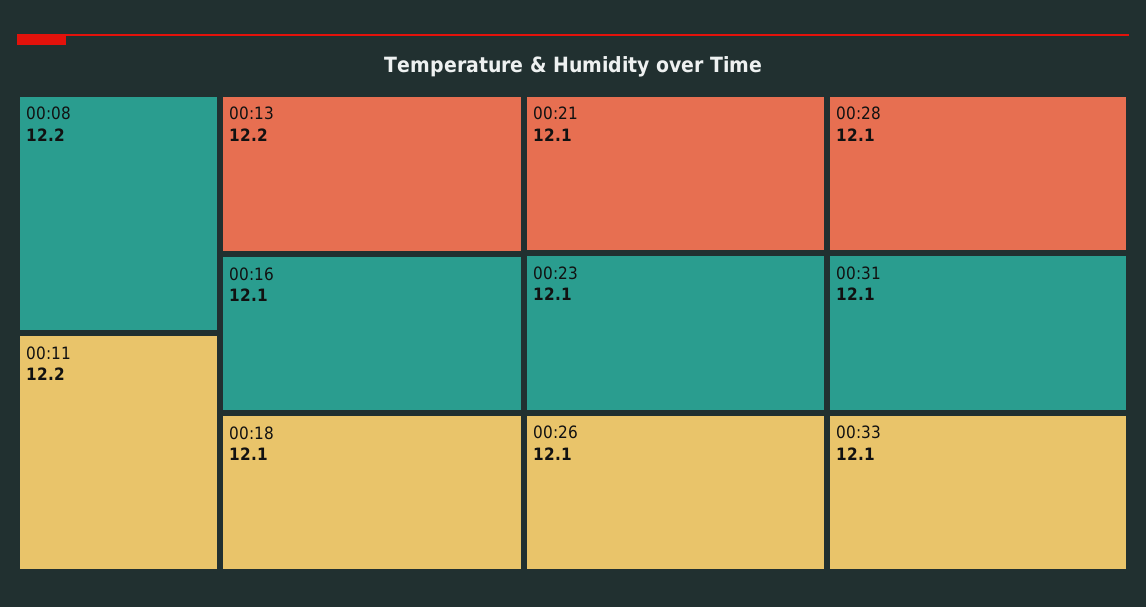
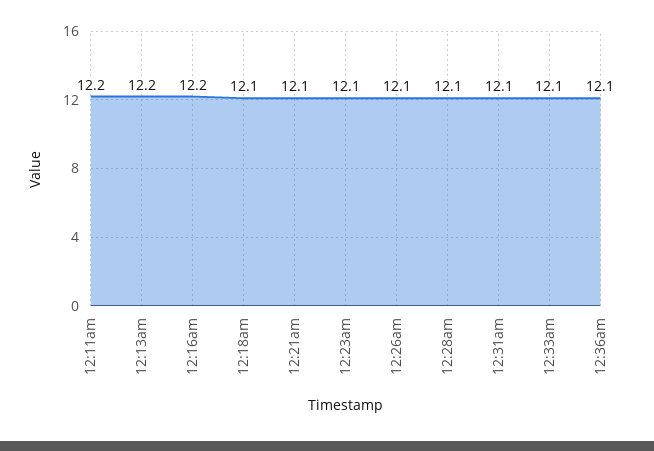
00:08: 12.2 -> none
00:16: 12.1 -> 12.2
12:36am: none -> 12.1

